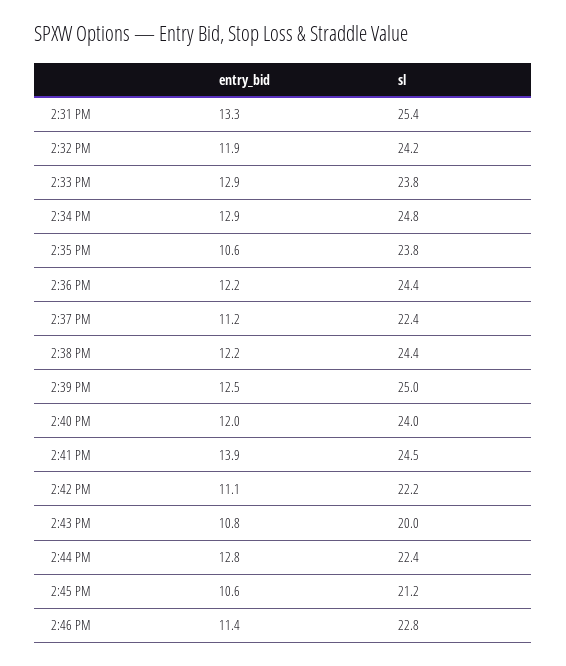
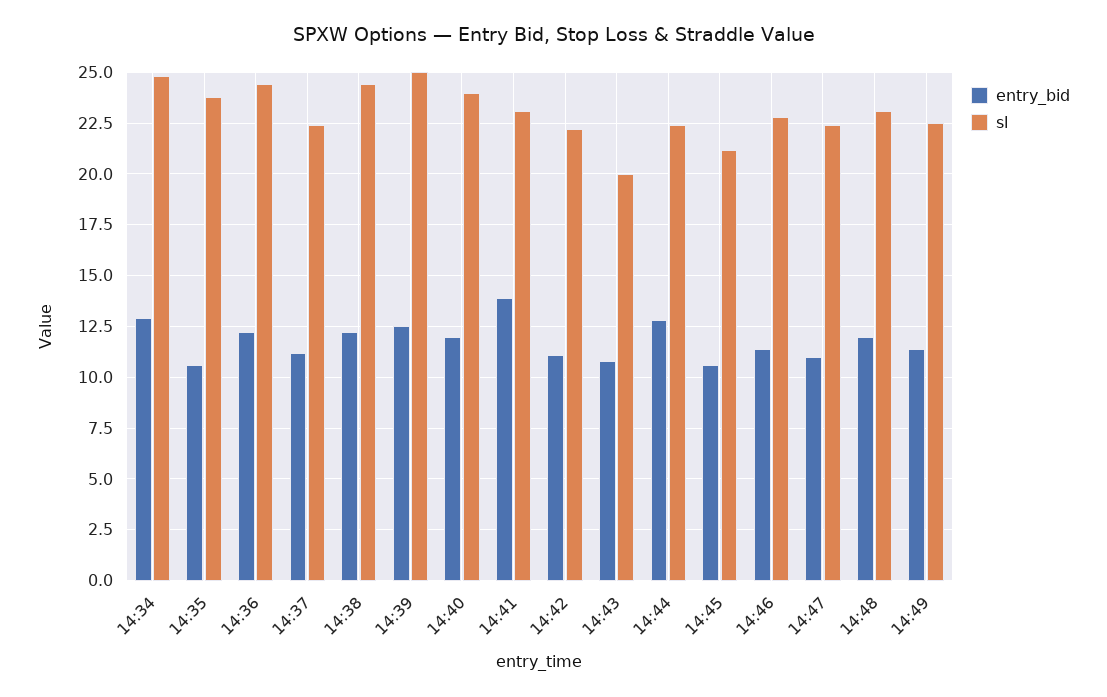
entry_bid, 2:31 PM: 13.3 -> none
sl, 2:31 PM: 25.4 -> none
entry_bid, 2:32 PM: 11.9 -> none
sl, 2:32 PM: 24.2 -> none
entry_bid, 2:33 PM: 12.9 -> none
sl, 2:33 PM: 23.8 -> none
sl, 2:41 PM: 24.5 -> 23
entry_bid, 14:47: none -> 11
sl, 14:47: none -> 22.5
entry_bid, 14:48: none -> 12
sl, 14:48: none -> 23
entry_bid, 14:49: none -> 11.5
sl, 14:49: none -> 22.5

